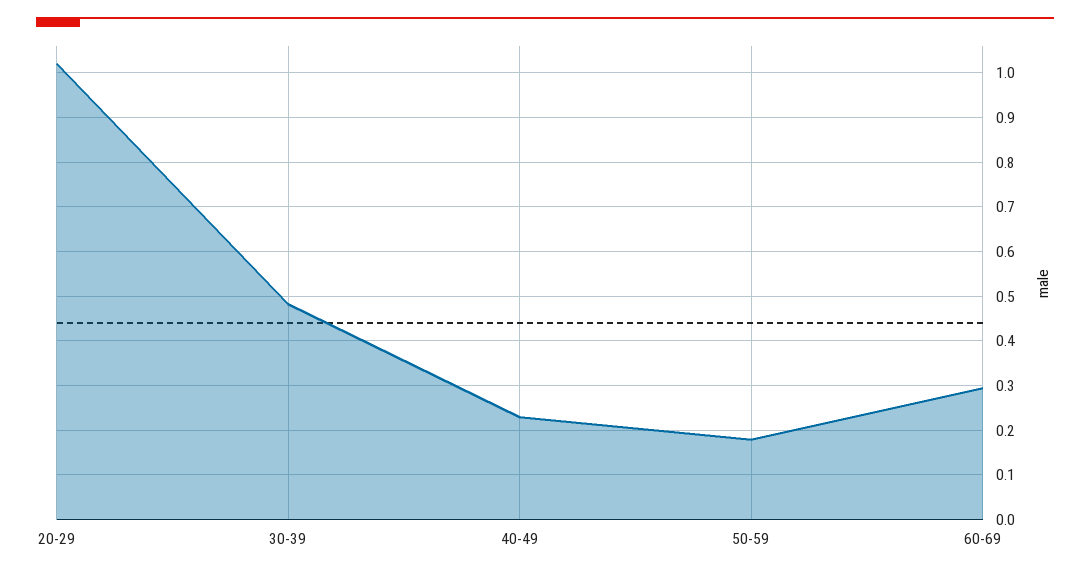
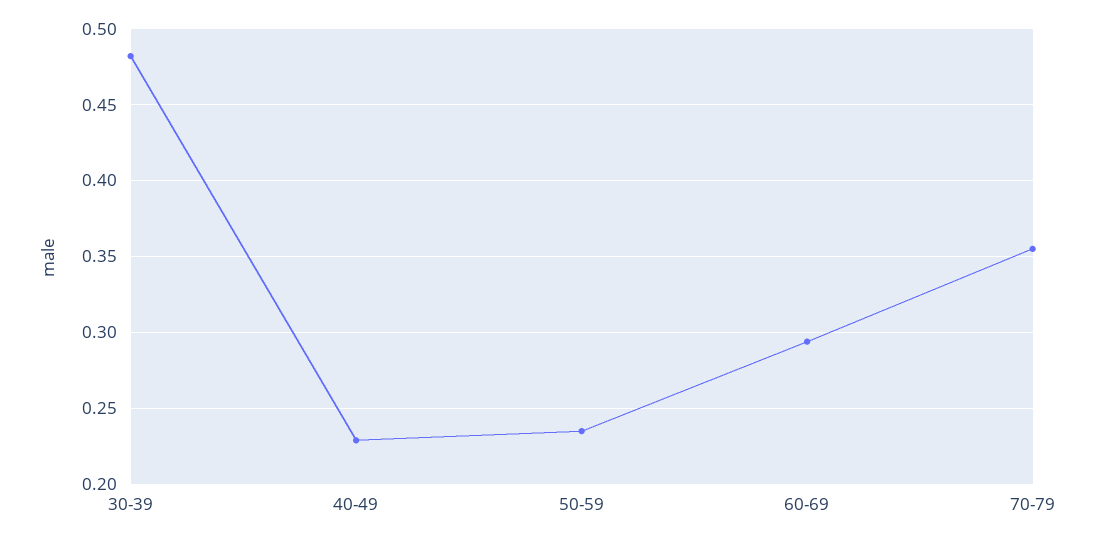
20-29: 1.02 -> none
50-59: 0.18 -> 0.235
70-79: none -> 0.355

